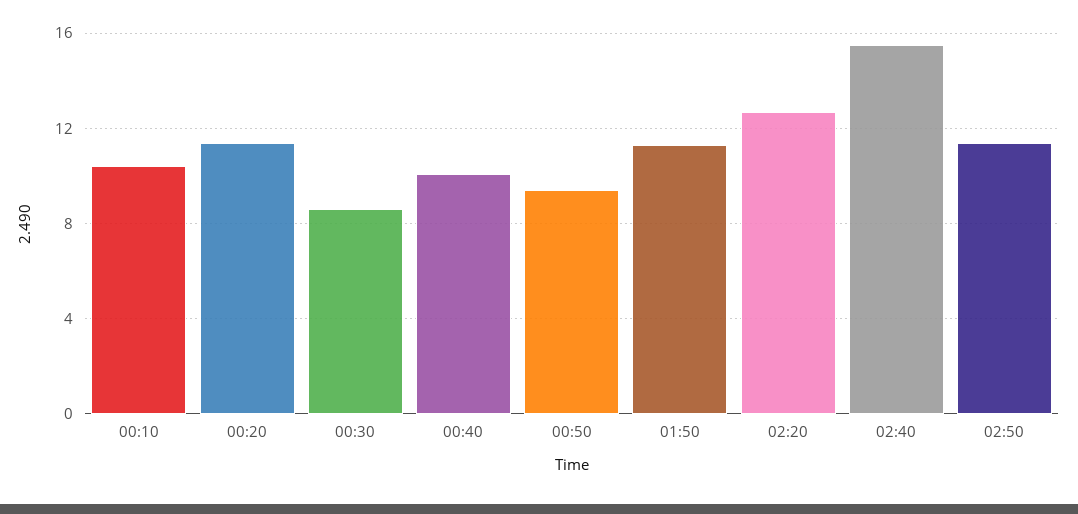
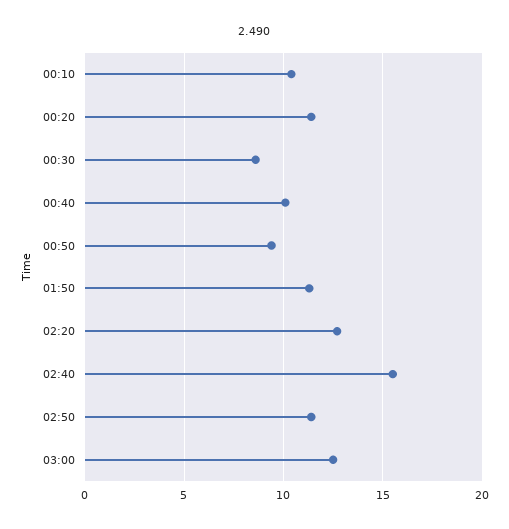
03:00: none -> 12.5

